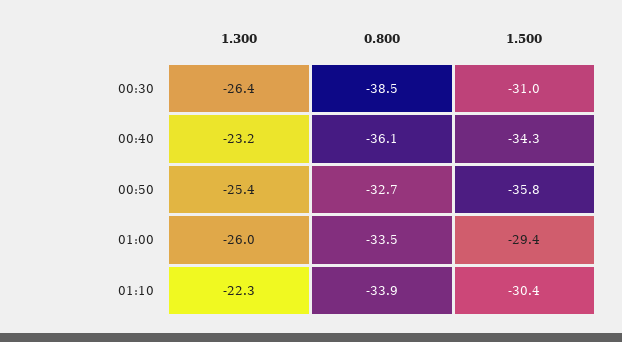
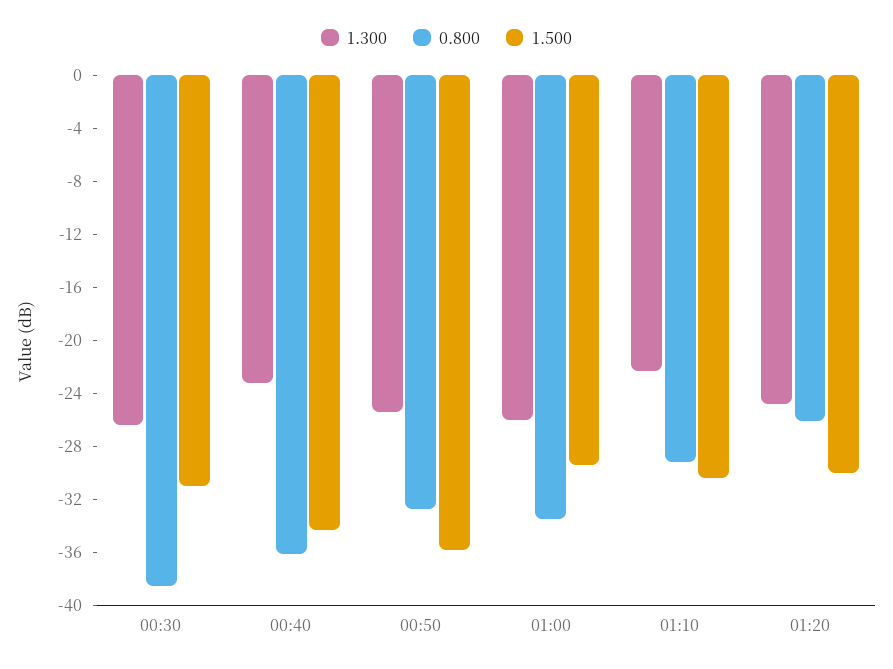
0.800, 01:10: -33.9 -> -29
1.300, 01:20: none -> -25
0.800, 01:20: none -> -26
1.500, 01:20: none -> -30

